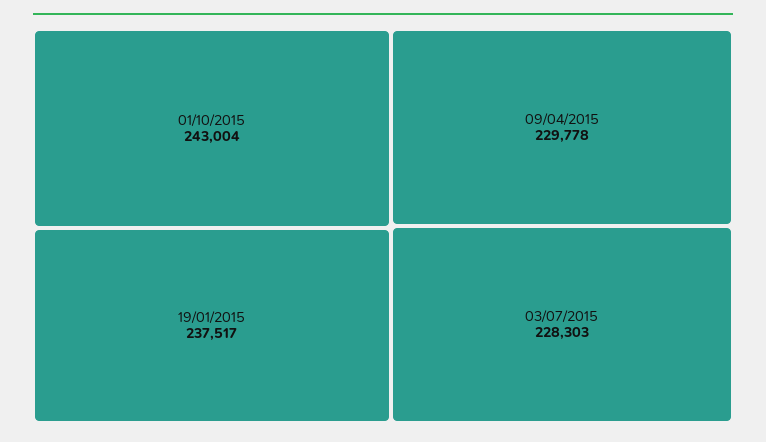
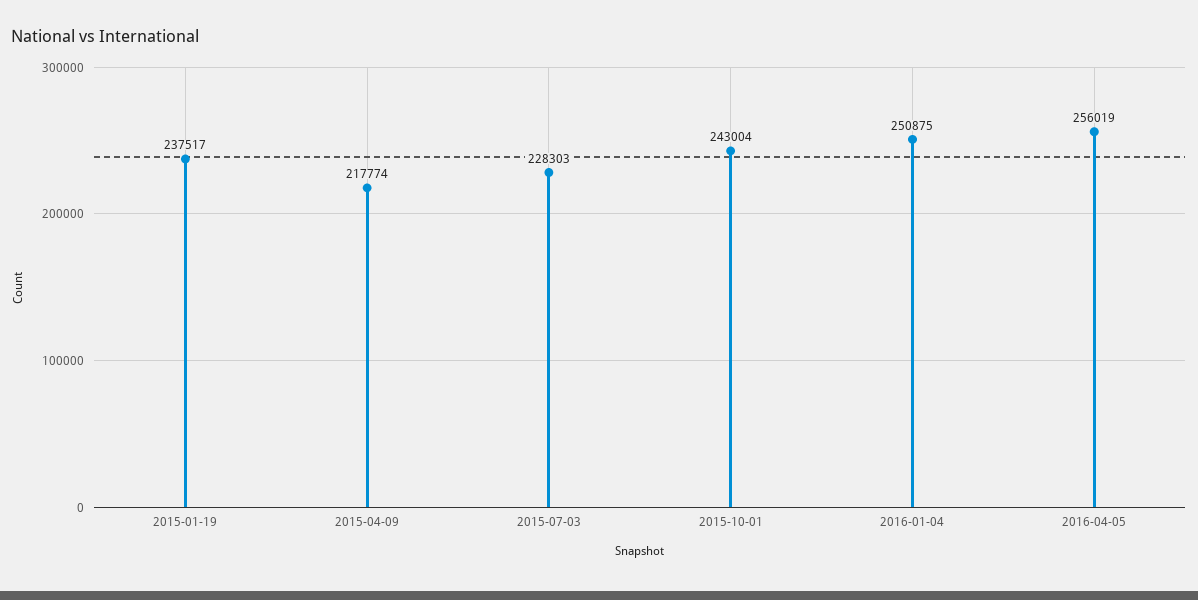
09/04/2015: 229778 -> 217774
2016-01-04: none -> 250875
2016-04-05: none -> 256019

